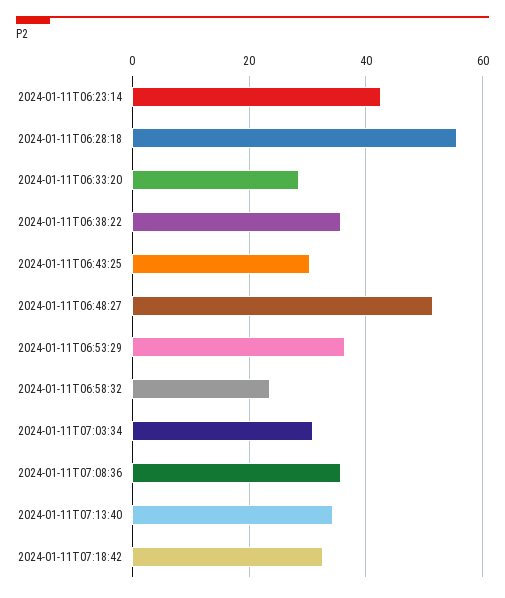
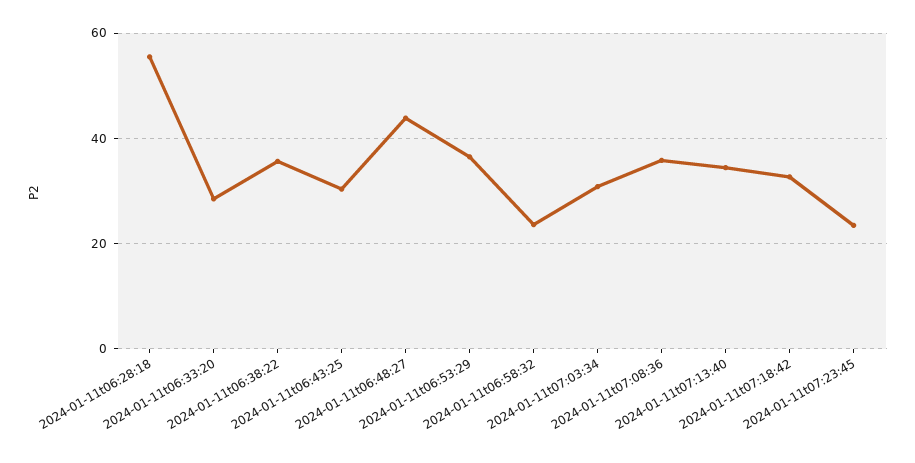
2024-01-11T06:23:14: 42 -> none
2024-01-11T06:48:27: 52 -> 44
2024-01-11t07:23:45: none -> 24

